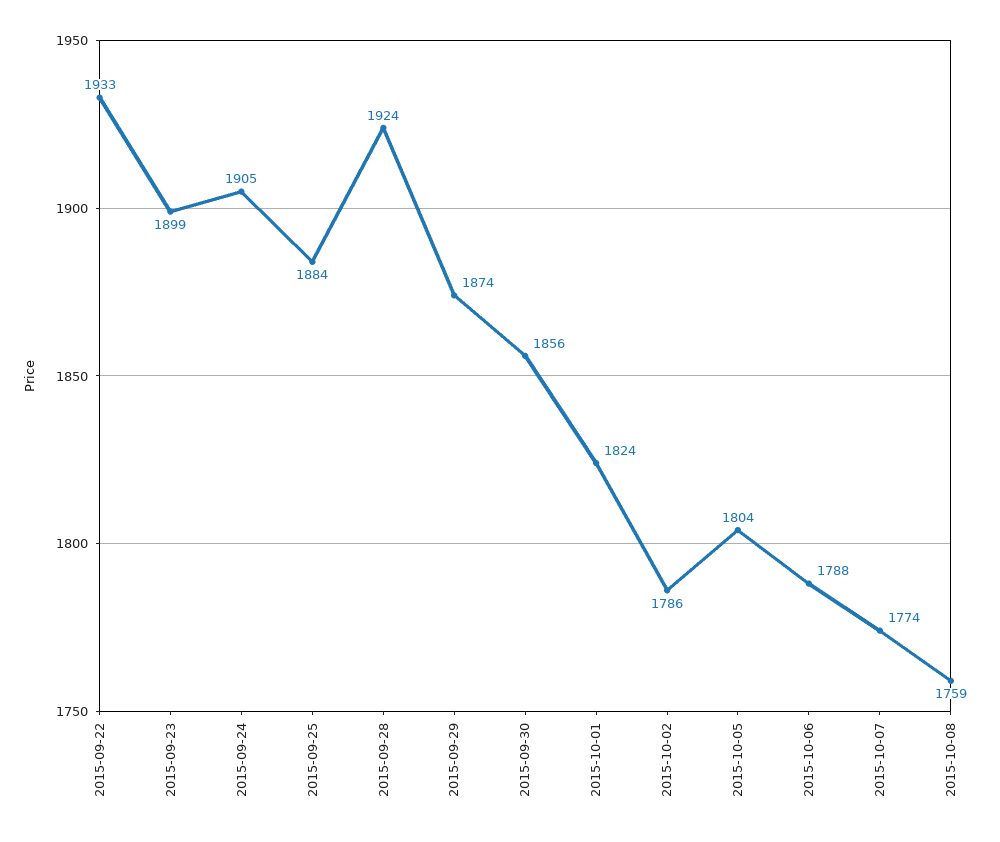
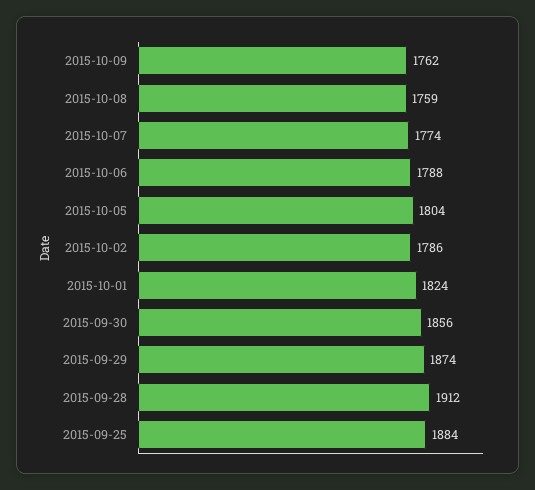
2015-09-22: 1933 -> none
2015-09-23: 1899 -> none
2015-09-24: 1905 -> none
2015-09-28: 1924 -> 1912
2015-10-09: none -> 1762

